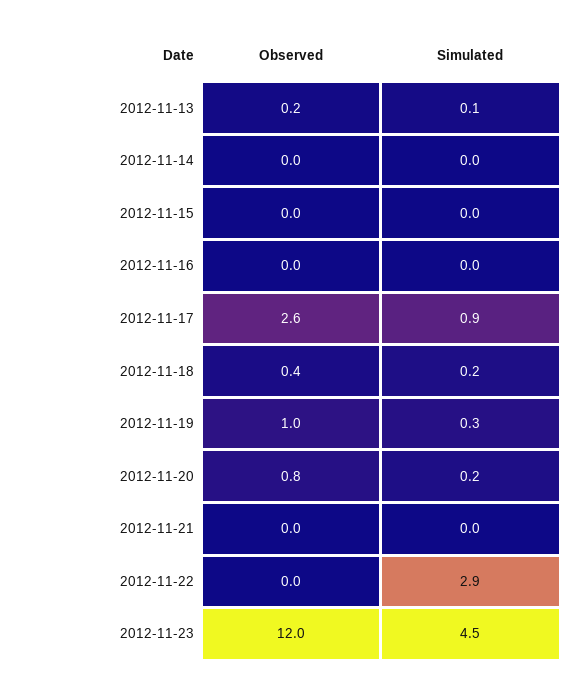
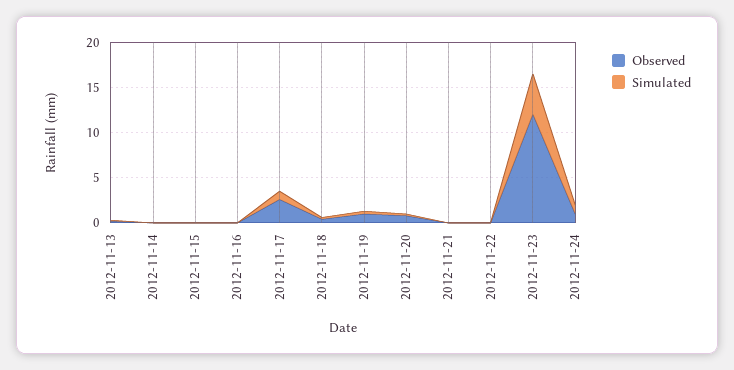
Simulated, 2012-11-22: 2.9 -> 0
Observed, 2012-11-24: none -> 1
Simulated, 2012-11-24: none -> 1

